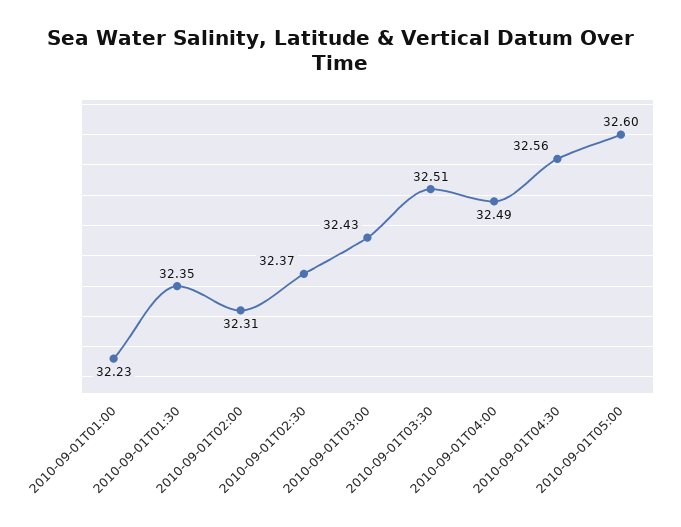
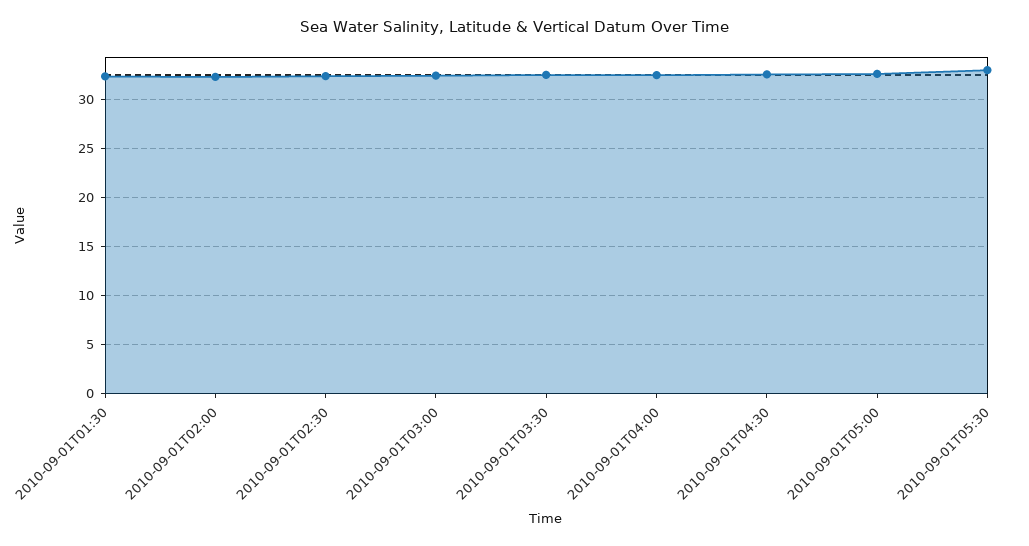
2010-09-01T01:00: 32.23 -> none
2010-09-01T05:30: none -> 33

